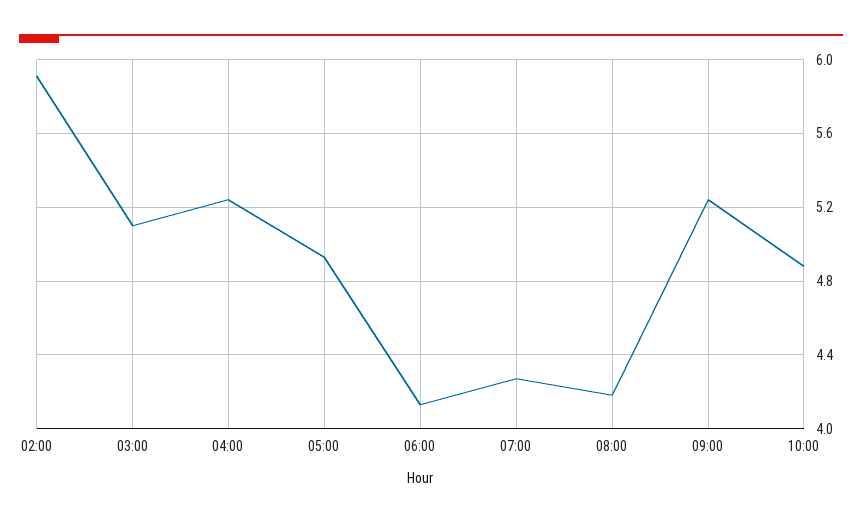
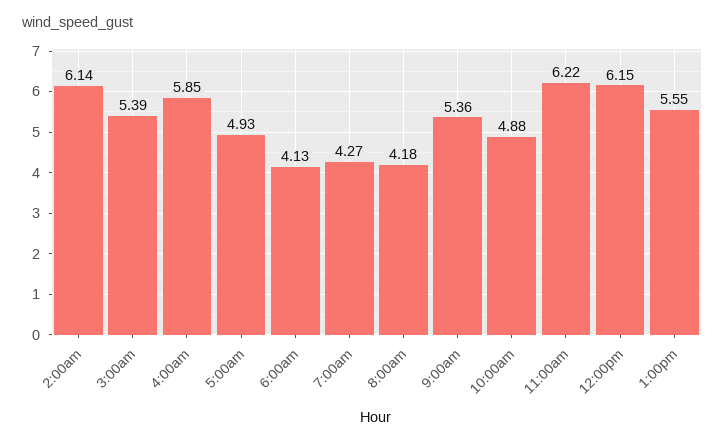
02:00: 5.9 -> 6.14
03:00: 5.1 -> 5.39
04:00: 5.25 -> 5.85
09:00: 5.25 -> 5.36
11:00am: none -> 6.22
12:00pm: none -> 6.15
1:00pm: none -> 5.55

